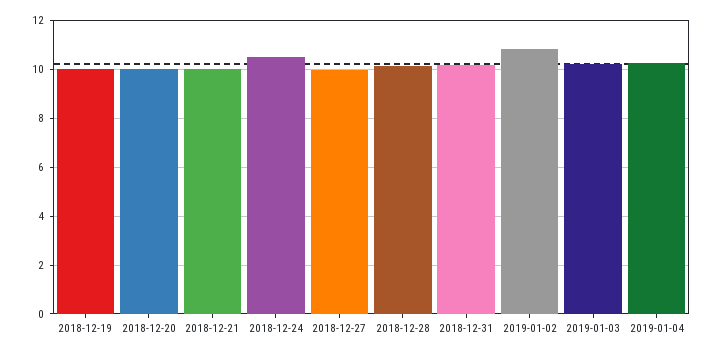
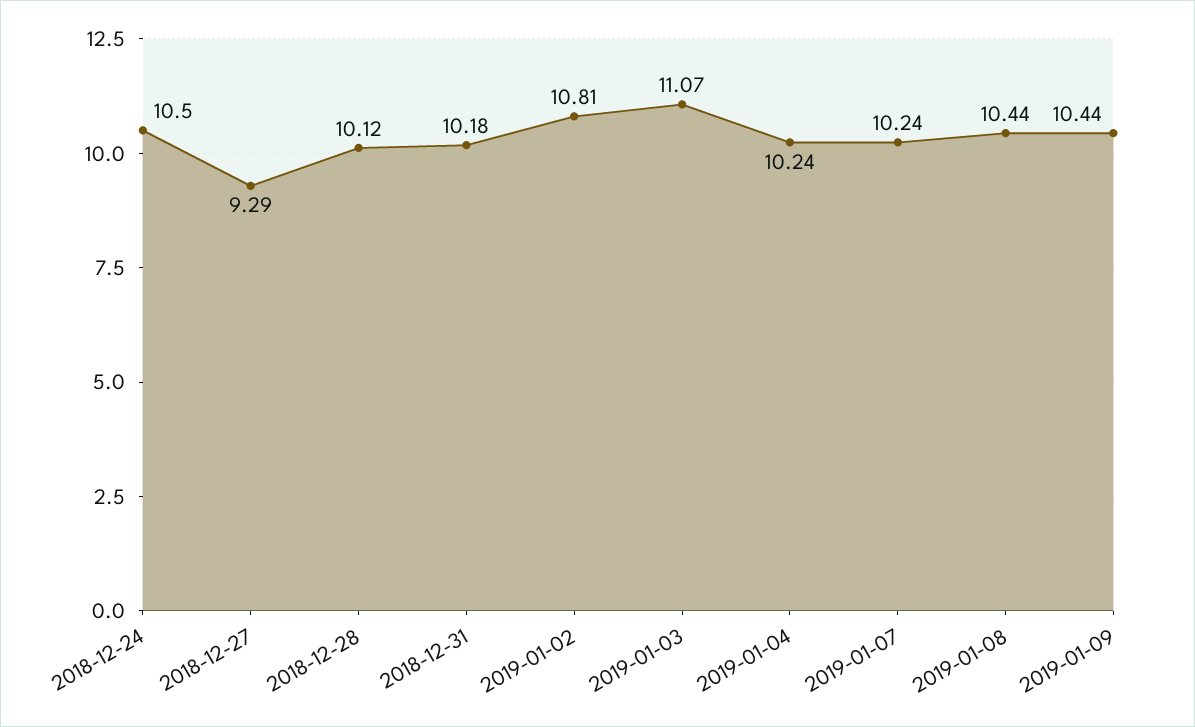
2018-12-19: 10 -> none
2018-12-20: 10 -> none
2018-12-21: 10 -> none
2018-12-27: 10 -> 9.29
2019-01-03: 10.25 -> 11.07
2019-01-07: none -> 10.24
2019-01-08: none -> 10.44
2019-01-09: none -> 10.44

